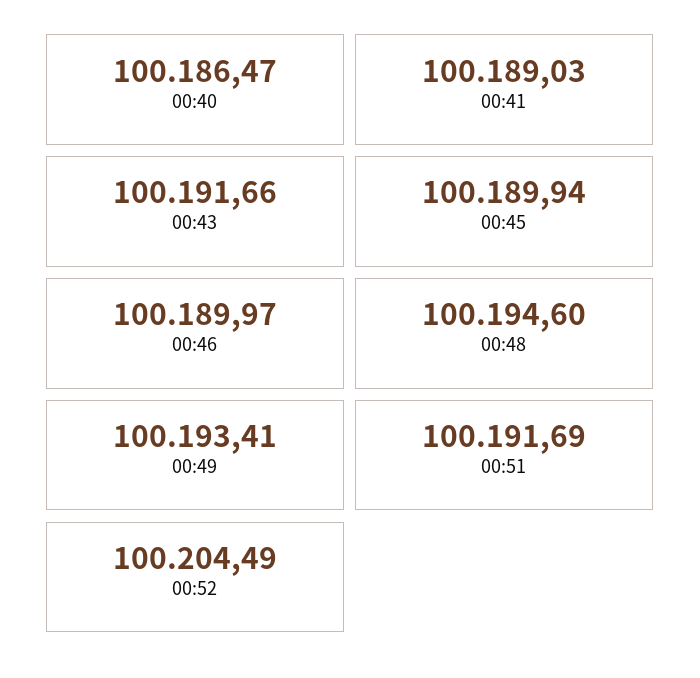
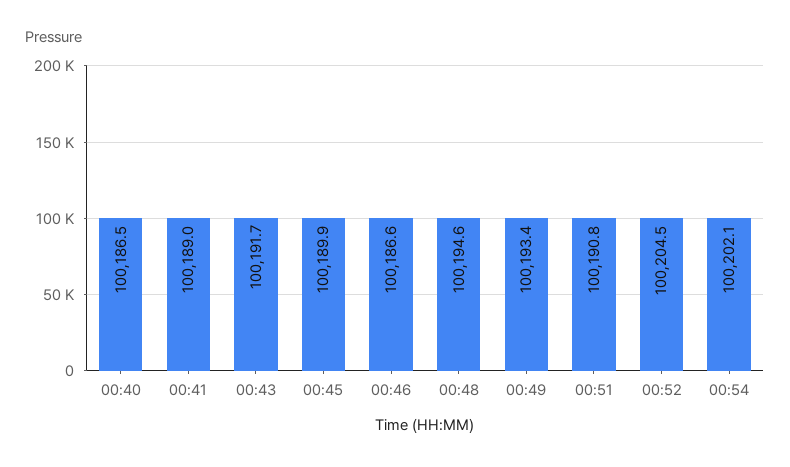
00:46: 100189.97 -> 100186.6
00:51: 100191.69 -> 100190.8
00:54: none -> 100202.1

